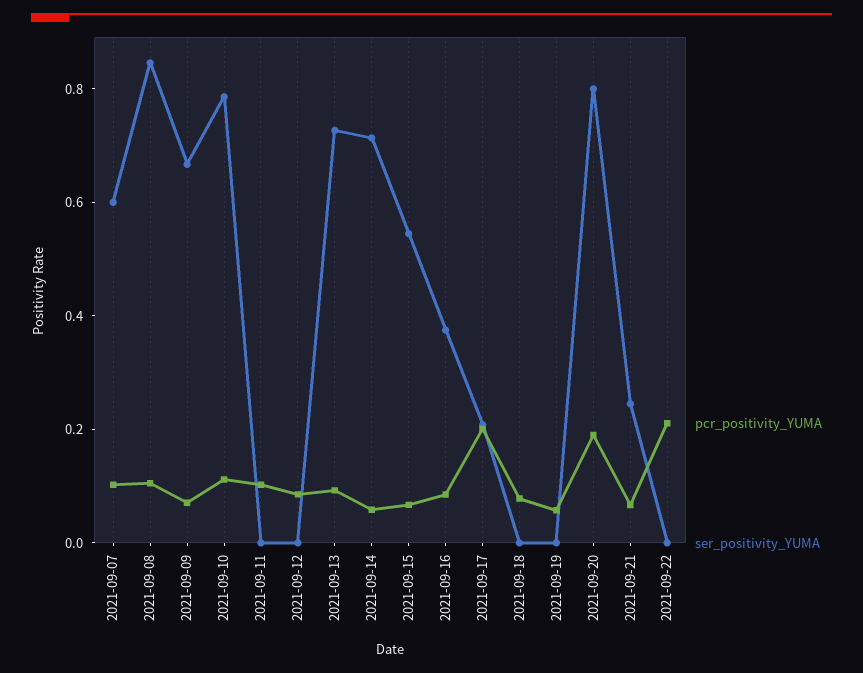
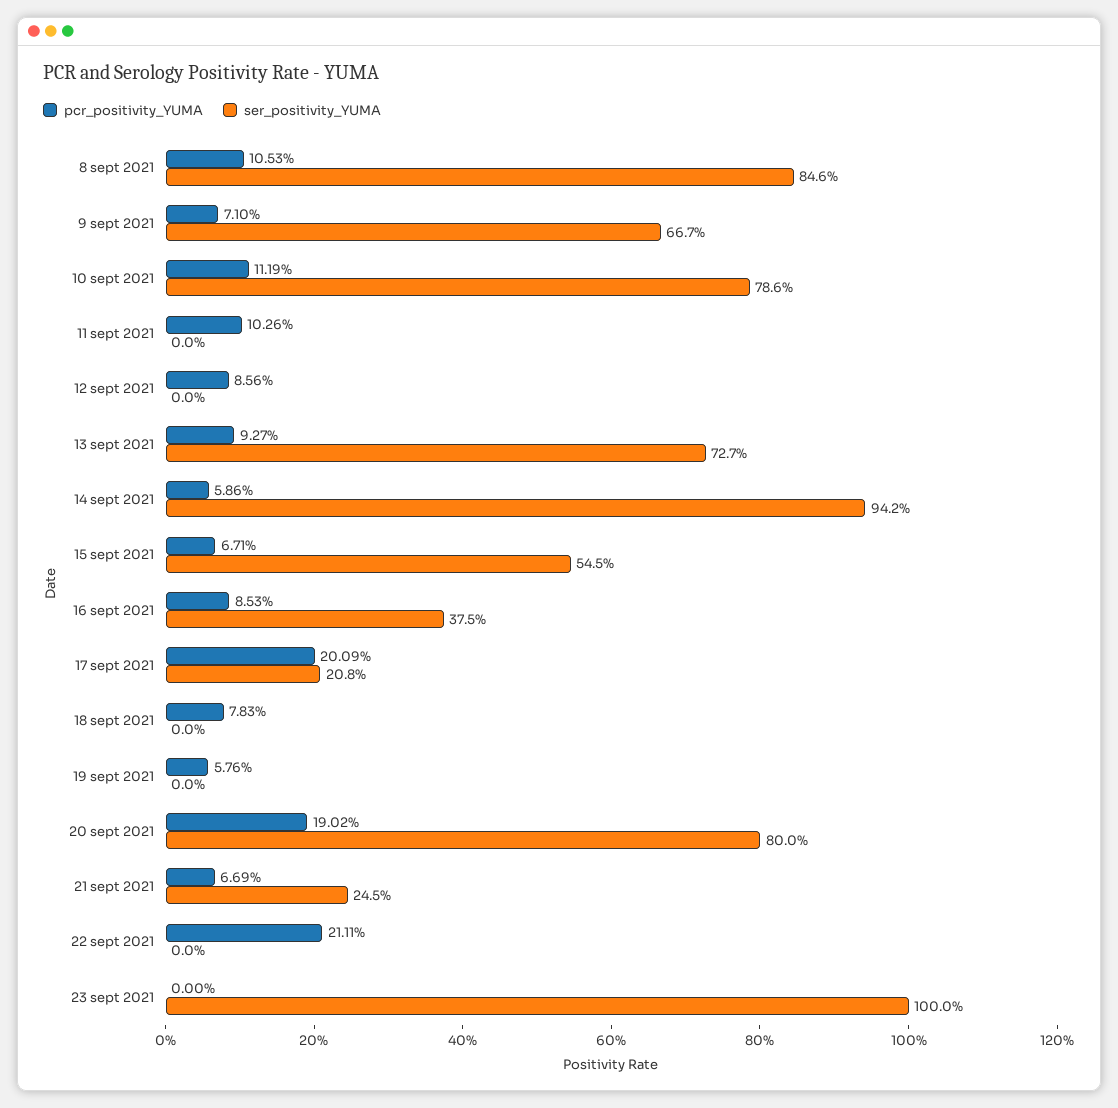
pcr_positivity_YUMA, 2021-09-07: 0.1 -> none
ser_positivity_YUMA, 2021-09-07: 0.6 -> none
ser_positivity_YUMA, 2021-09-14: 0.7 -> 0.942
pcr_positivity_YUMA, 23 sept 2021: none -> 0
ser_positivity_YUMA, 23 sept 2021: none -> 1

